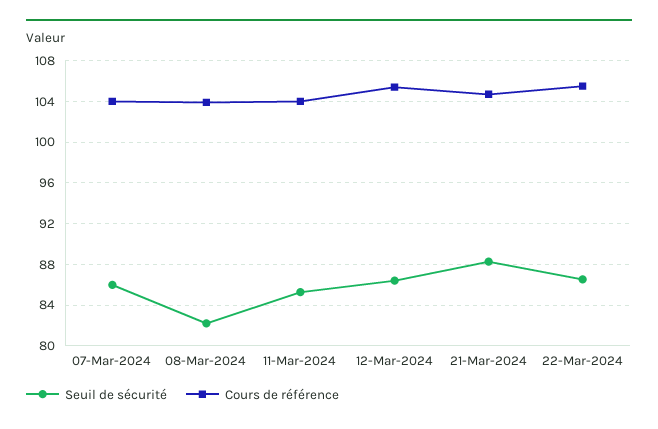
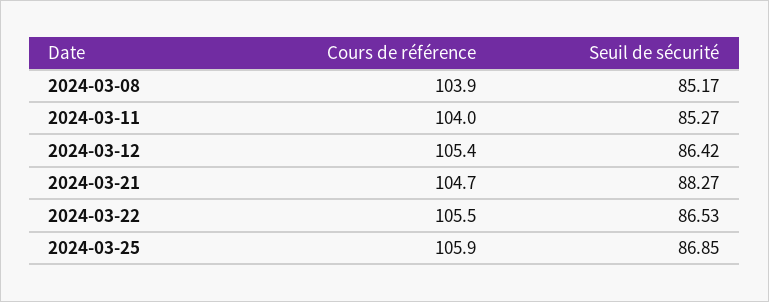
Seuil de sécurité, 07-Mar-2024: 86 -> none
Cours de référence, 07-Mar-2024: 104 -> none
Seuil de sécurité, 08-Mar-2024: 82 -> 85.17
Cours de référence, 2024-03-25: none -> 105.9
Seuil de sécurité, 2024-03-25: none -> 86.85

